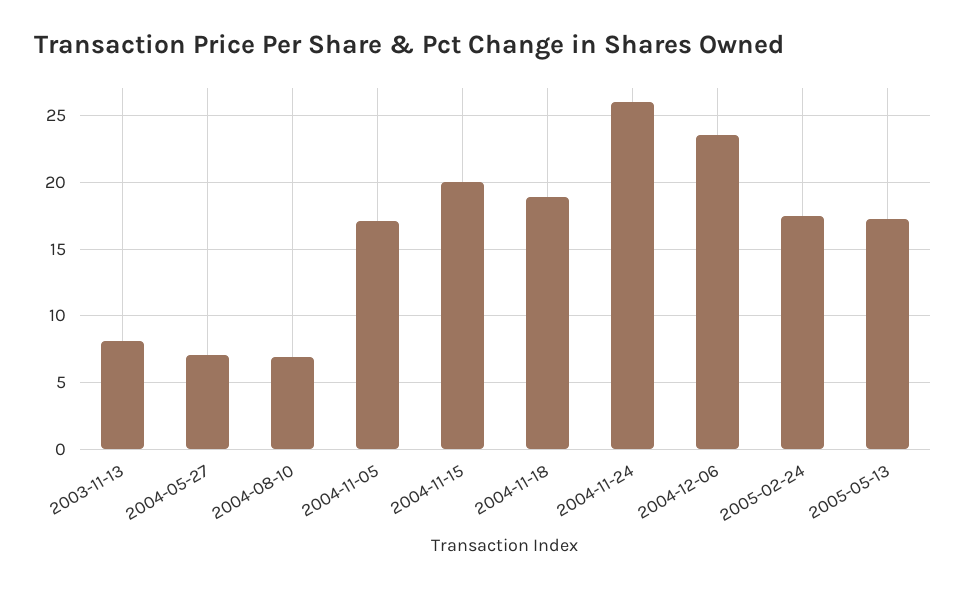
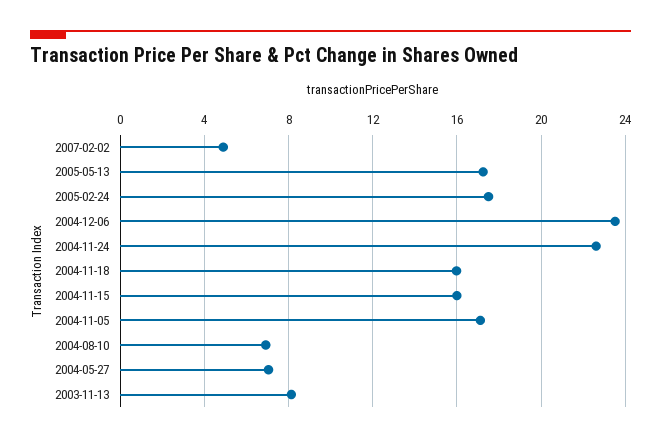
2004-11-15: 20 -> 16
2004-11-18: 19 -> 16
2004-11-24: 26 -> 22.5
2007-02-02: none -> 5

